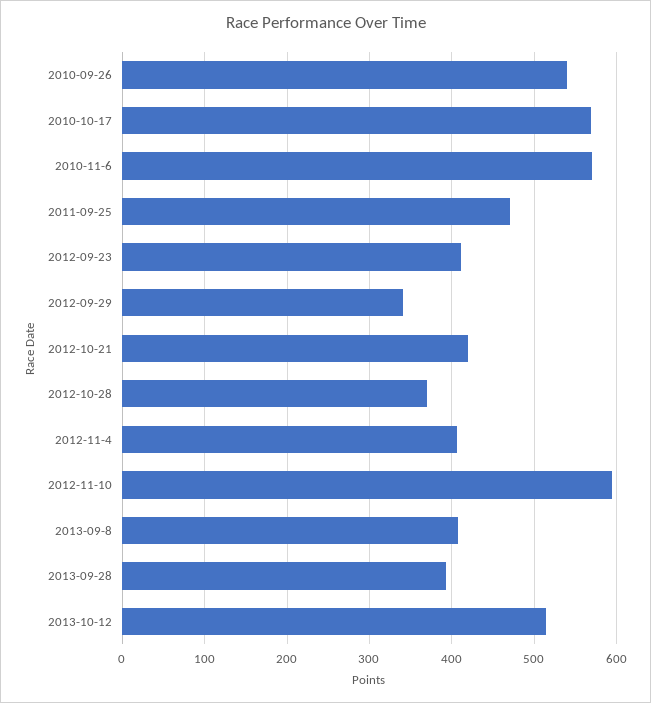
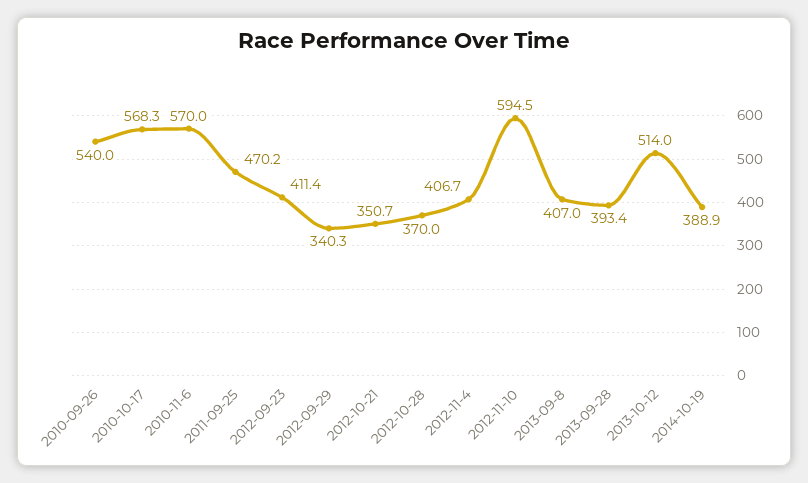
2012-10-21: 420 -> 350.7
2014-10-19: none -> 388.9

